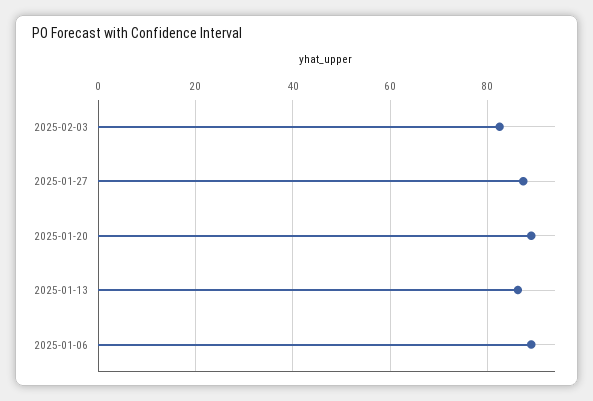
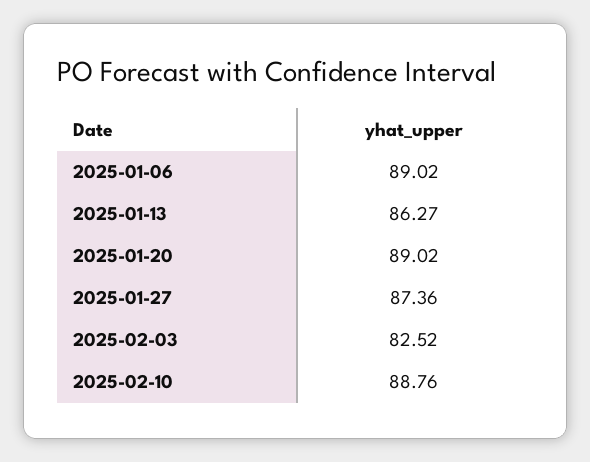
2025-02-10: none -> 88.76

